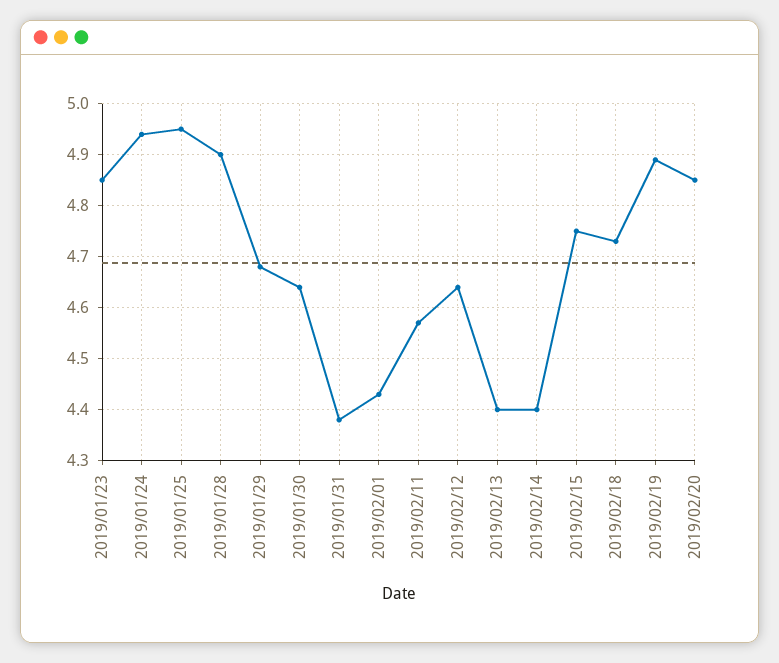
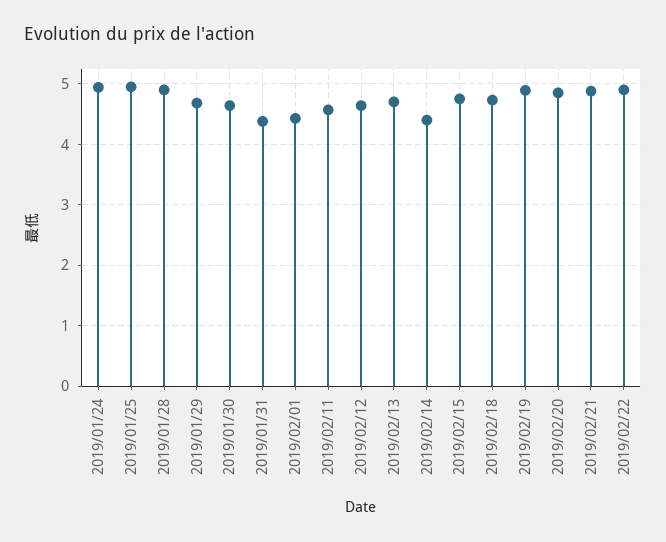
2019/01/23: 4.85 -> none
2019/02/13: 4.4 -> 4.7
2019/02/21: none -> 4.9
2019/02/22: none -> 4.9

